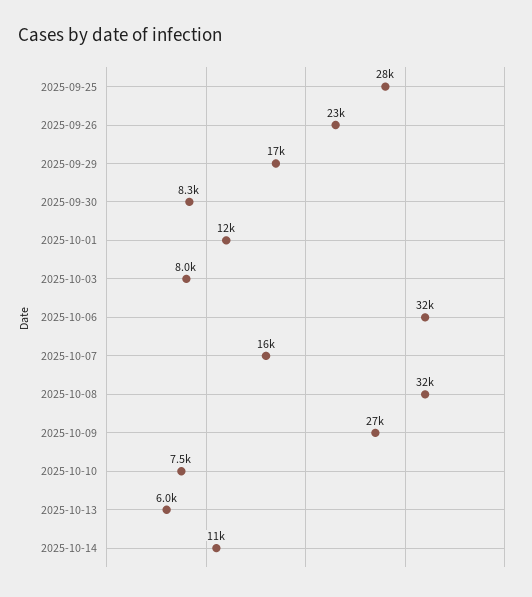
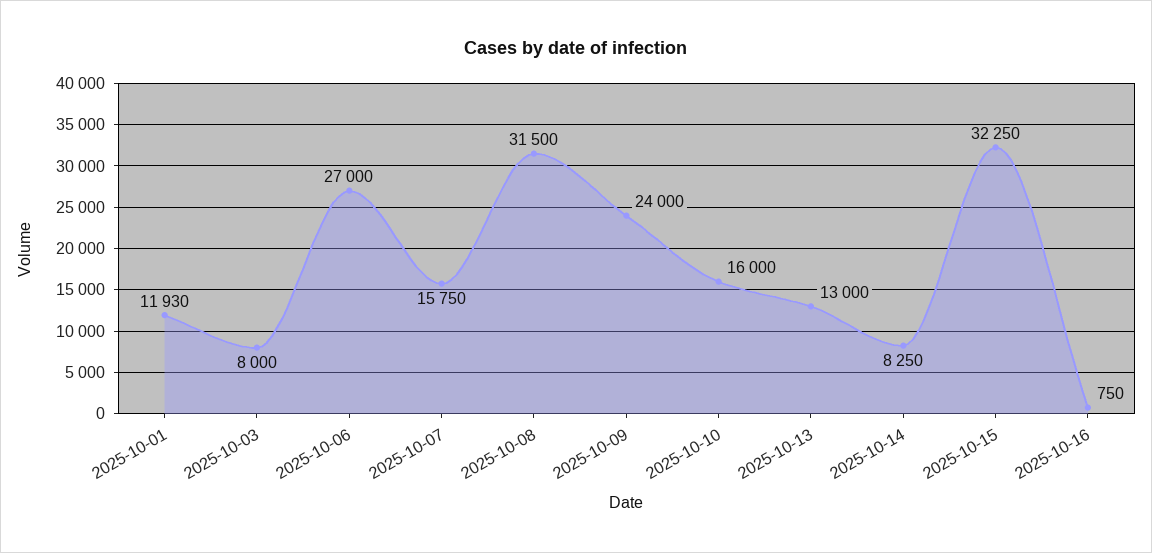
2025-09-25: 28000 -> none
2025-09-26: 23000 -> none
2025-09-29: 17000 -> none
2025-09-30: 8300 -> none
2025-10-06: 32000 -> 27000
2025-10-09: 27000 -> 24000
2025-10-10: 7500 -> 16000
2025-10-13: 6000 -> 13000
2025-10-14: 11000 -> 8250
2025-10-15: none -> 32250
2025-10-16: none -> 750

